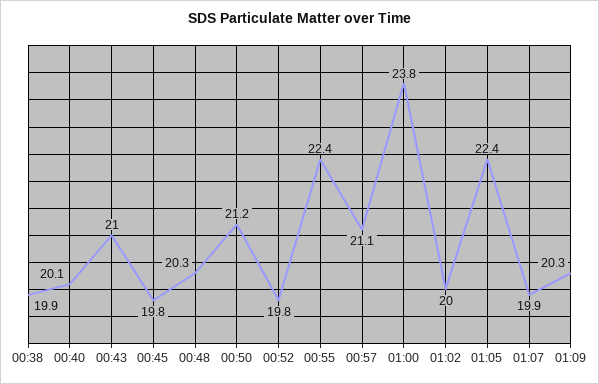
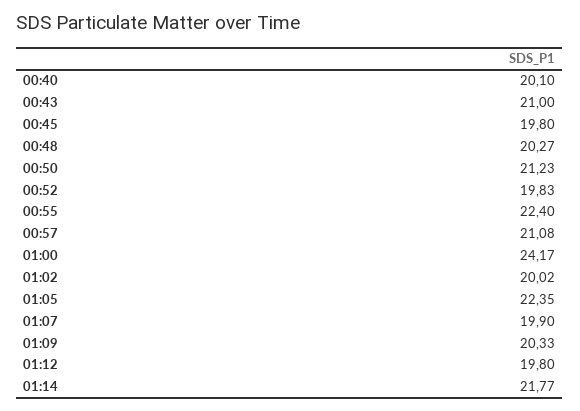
00:38: 19.9 -> none
01:00: 23.8 -> 24.17
01:12: none -> 19.8
01:14: none -> 21.77

